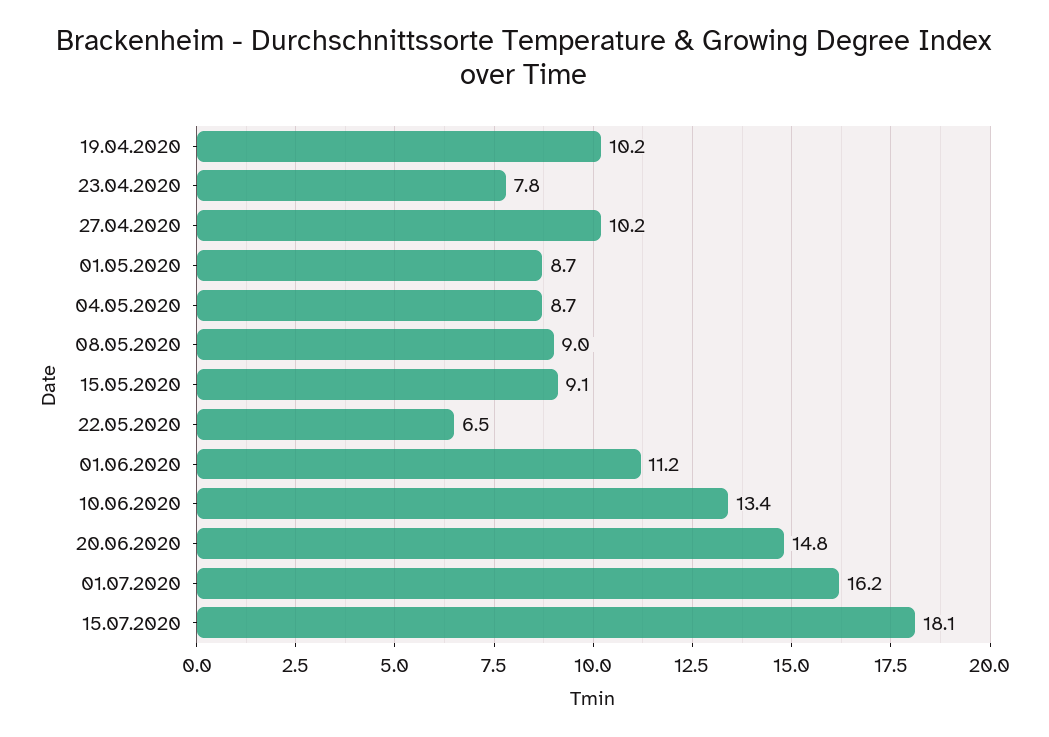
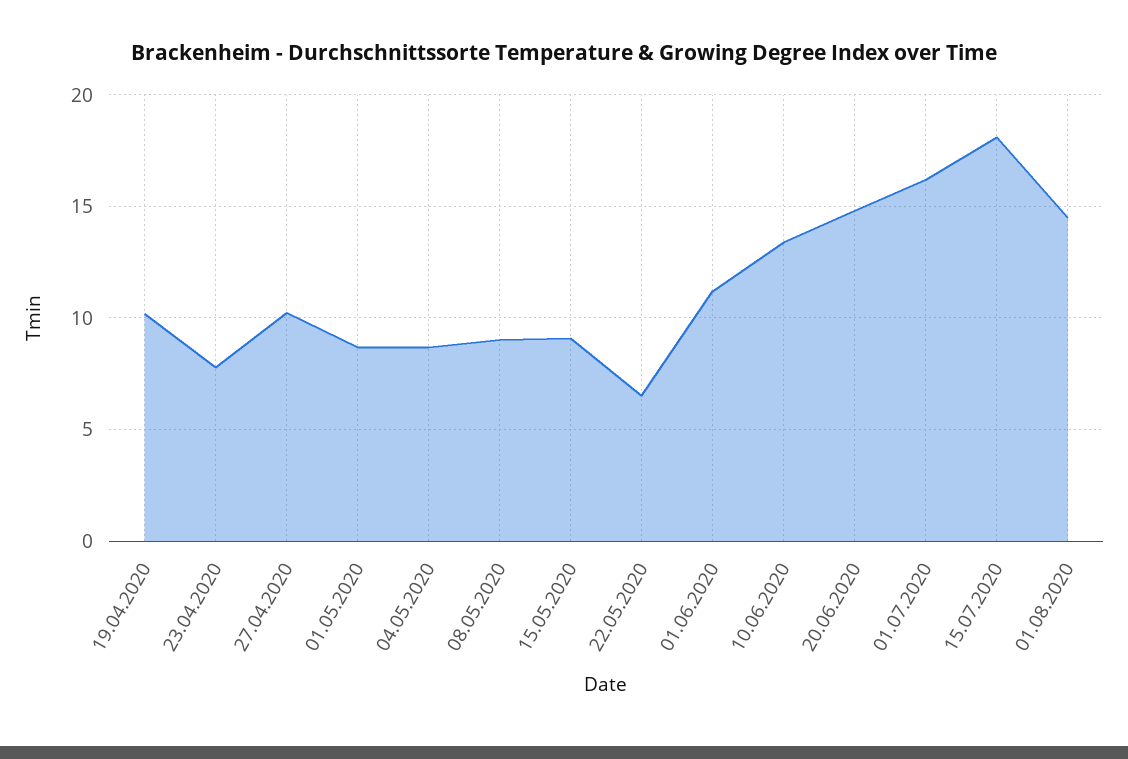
01.08.2020: none -> 14.5

